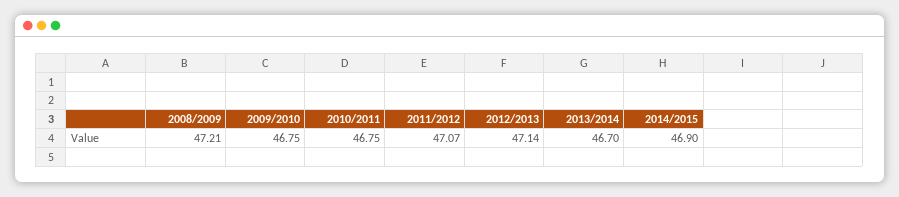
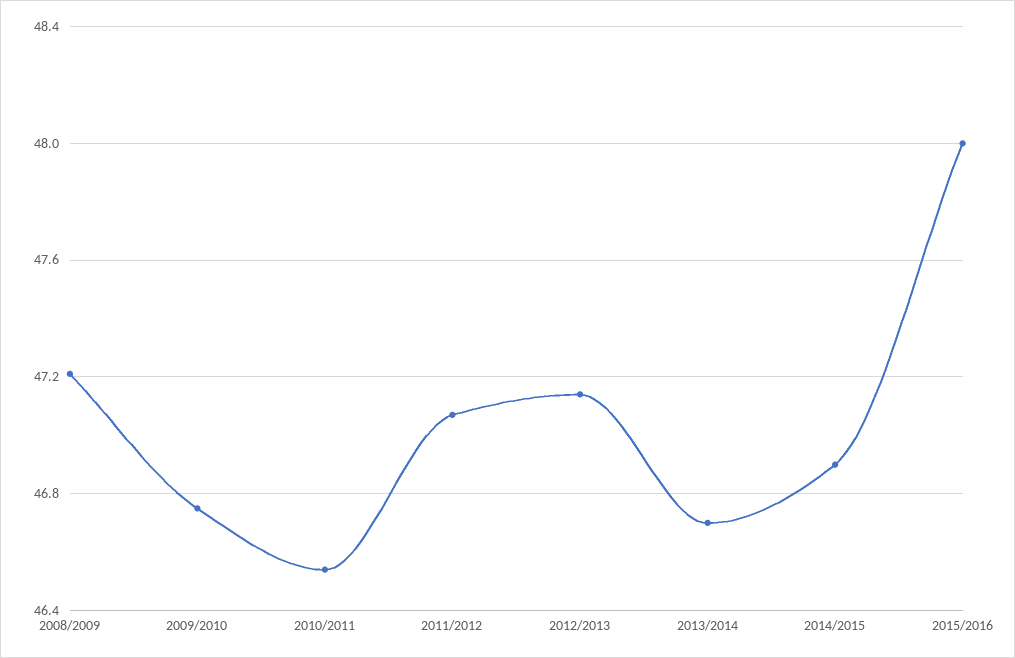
2010/2011: 46.75 -> 46.55
2015/2016: none -> 48

